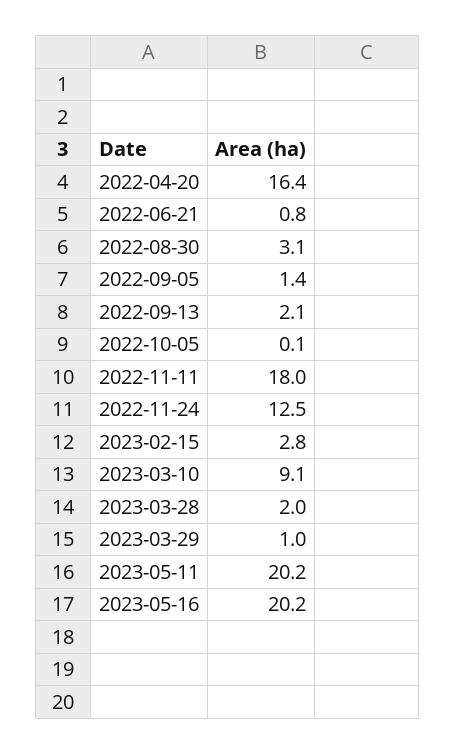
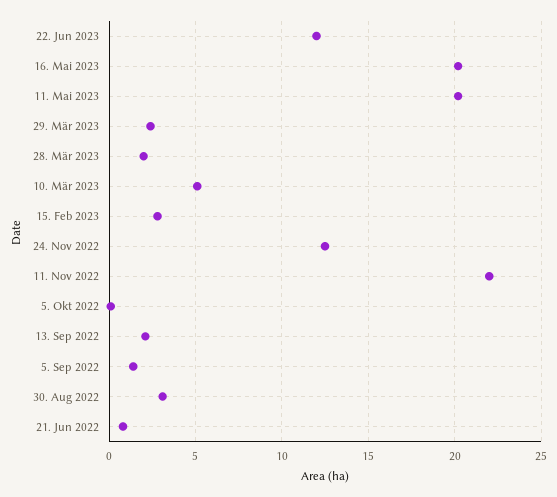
2022-04-20: 16.4 -> none
2022-11-11: 18 -> 22
2023-03-10: 9.1 -> 5
2023-03-29: 1 -> 2.5
22. Jun 2023: none -> 12

